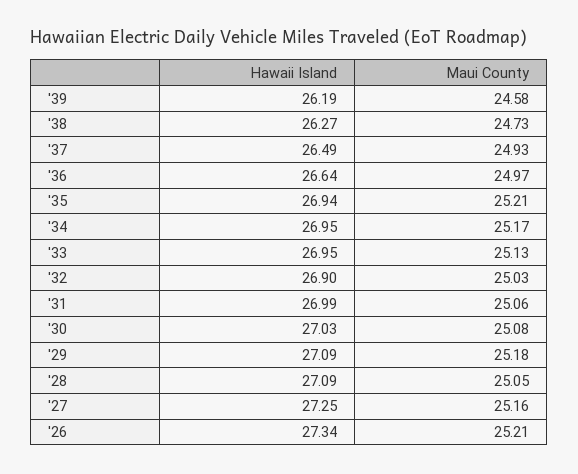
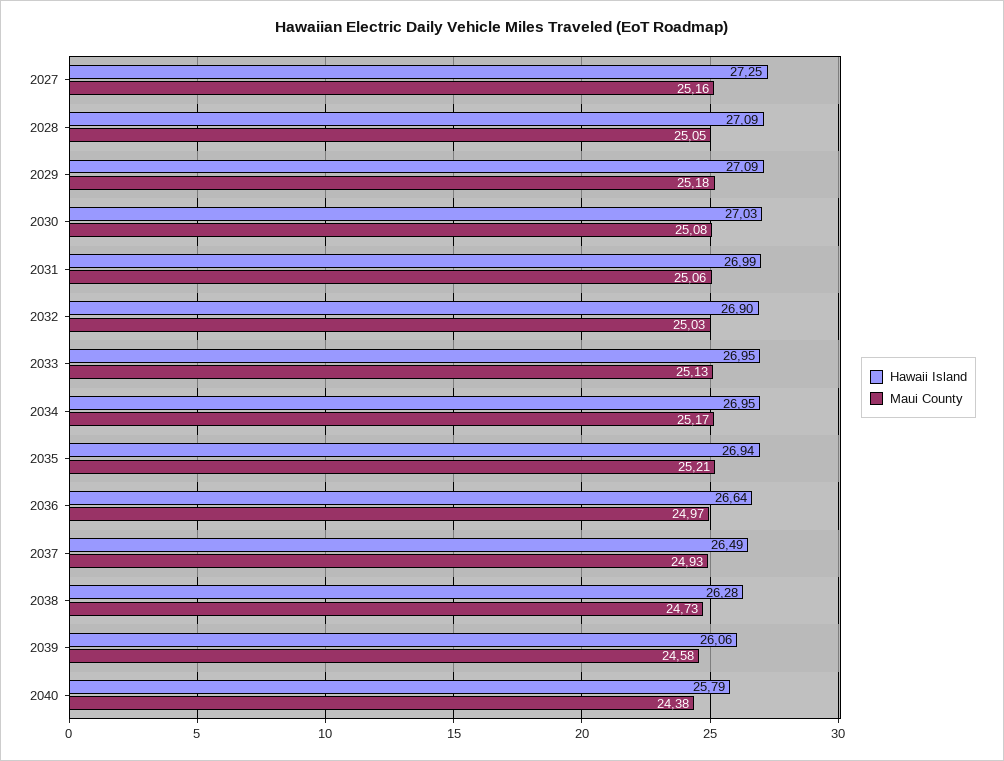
Hawaii Island, '39: 26.19 -> 26.06
Hawaii Island, '38: 26.27 -> 26.28
Hawaii Island, '26: 27.34 -> none
Maui County, '26: 25.21 -> none
Hawaii Island, 2040: none -> 25.79
Maui County, 2040: none -> 24.38

